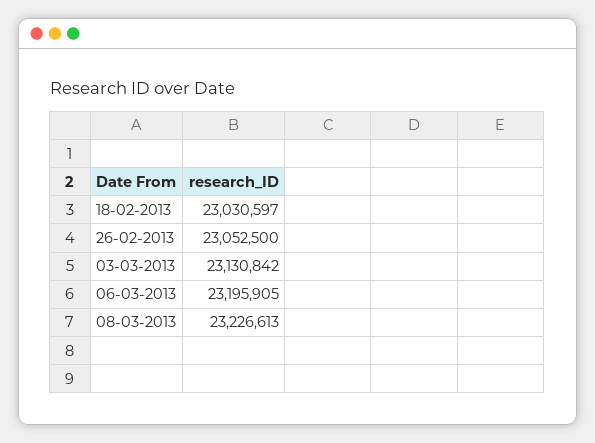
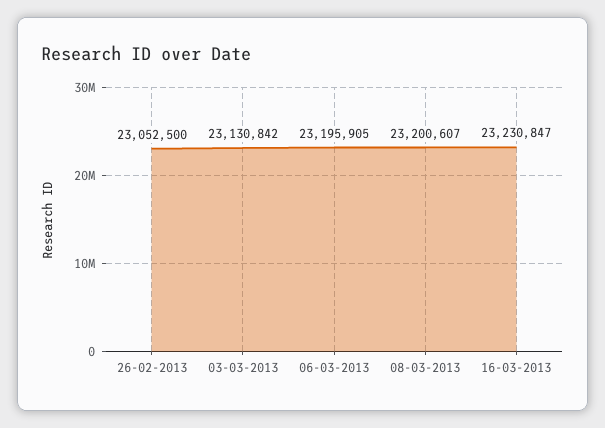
18-02-2013: 23030597 -> none
08-03-2013: 23226613 -> 23200607
16-03-2013: none -> 23230847

